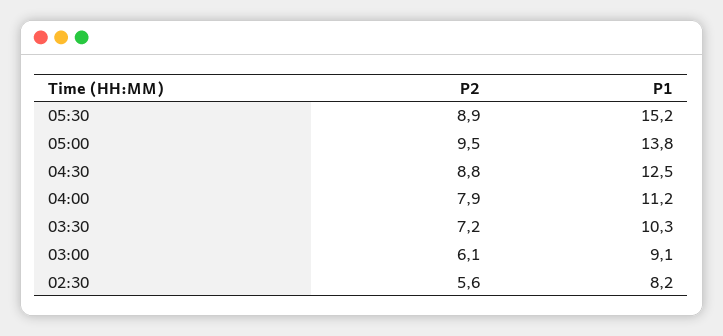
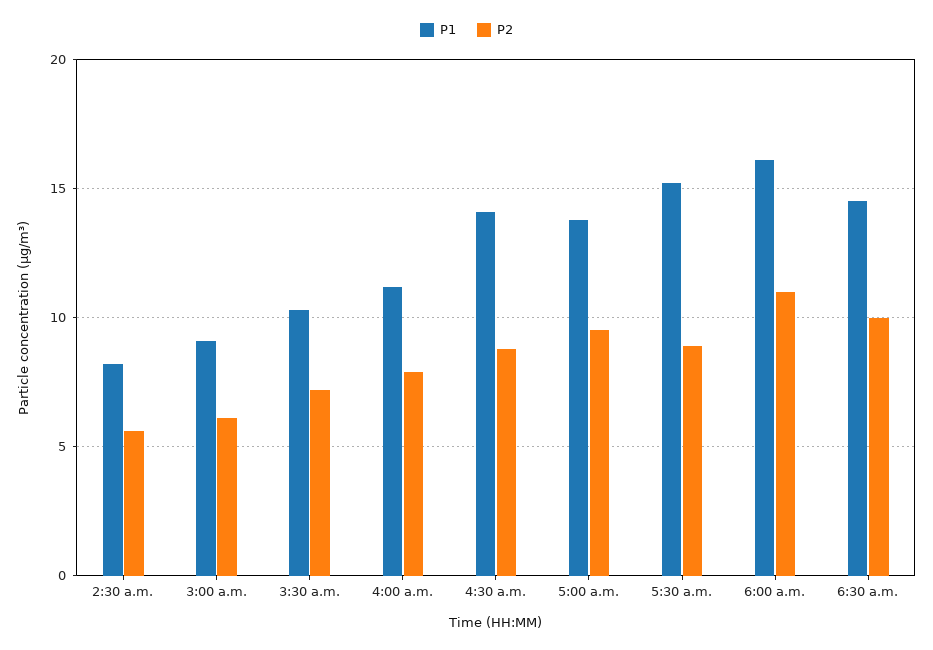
P1, 04:30: 12.5 -> 14
P1, 6:00 a.m.: none -> 16
P2, 6:00 a.m.: none -> 11
P1, 6:30 a.m.: none -> 14.5
P2, 6:30 a.m.: none -> 10

